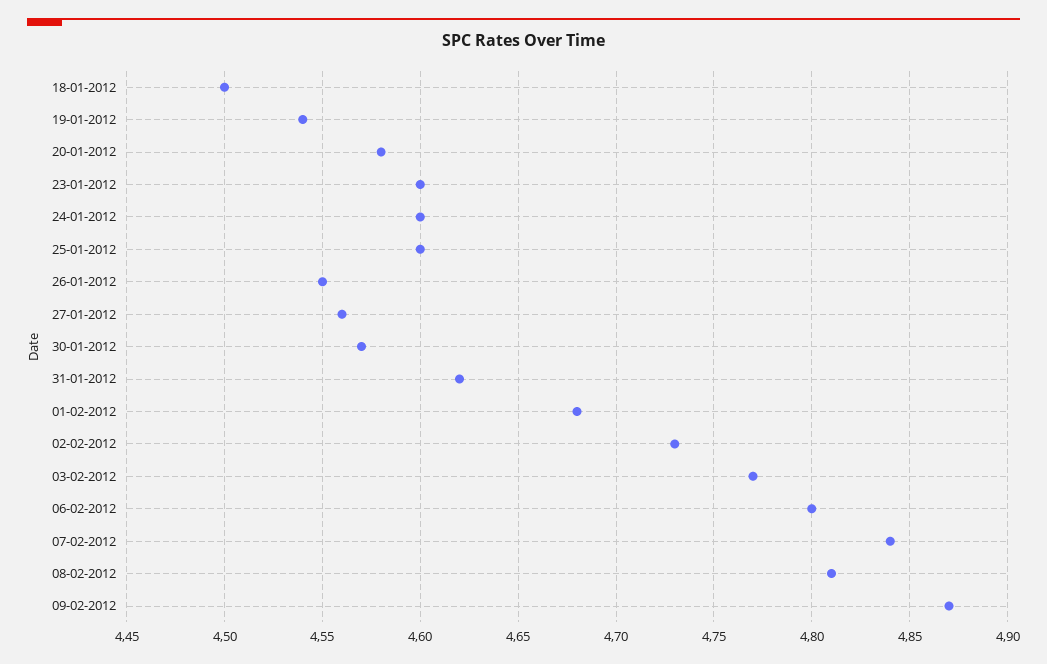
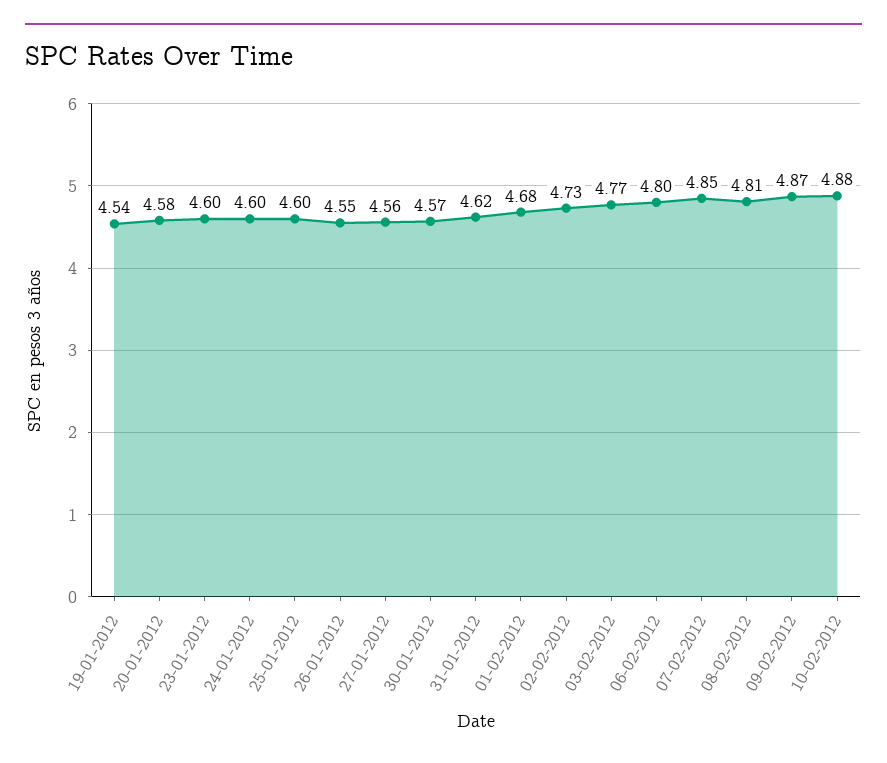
18-01-2012: 4.5 -> none
07-02-2012: 4.84 -> 4.85
10-02-2012: none -> 4.88

